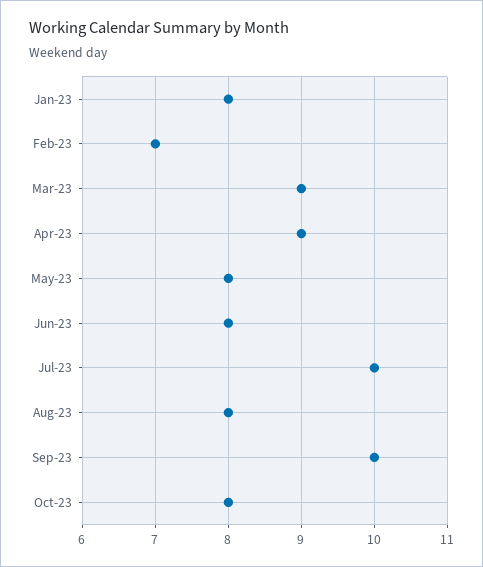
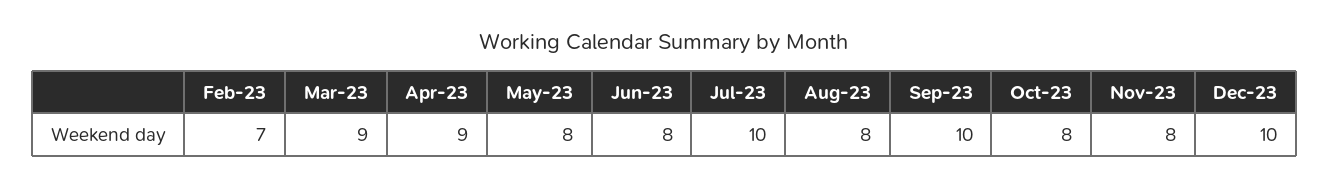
Jan-23: 8 -> none
Nov-23: none -> 8
Dec-23: none -> 10

